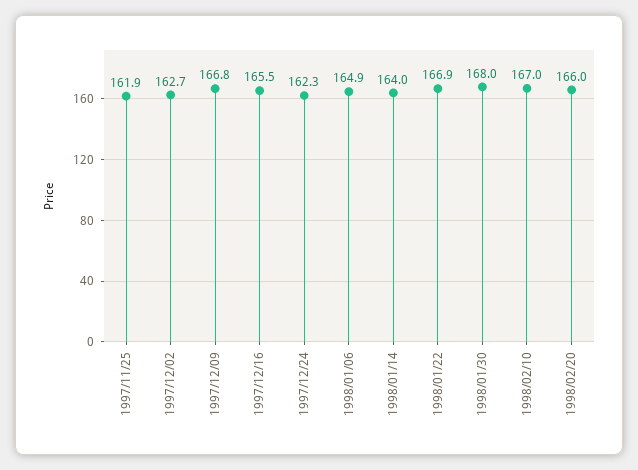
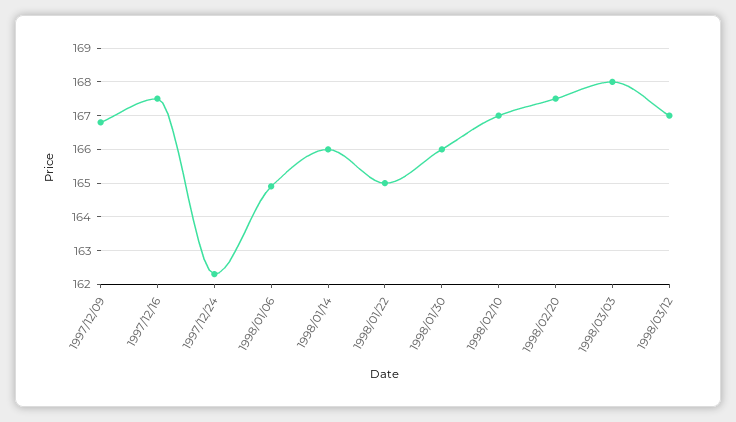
1997/11/25: 161.9 -> none
1997/12/02: 162.7 -> none
1997/12/16: 165.5 -> 167.5
1998/01/14: 164 -> 166
1998/01/22: 166.9 -> 165
1998/01/30: 168 -> 166
1998/02/20: 166 -> 167.5
1998/03/03: none -> 168
1998/03/12: none -> 167

